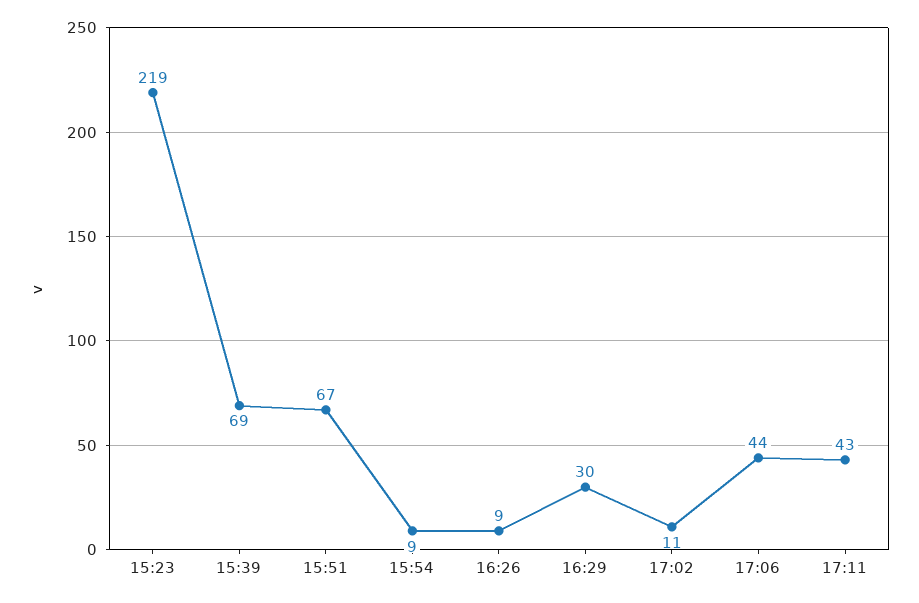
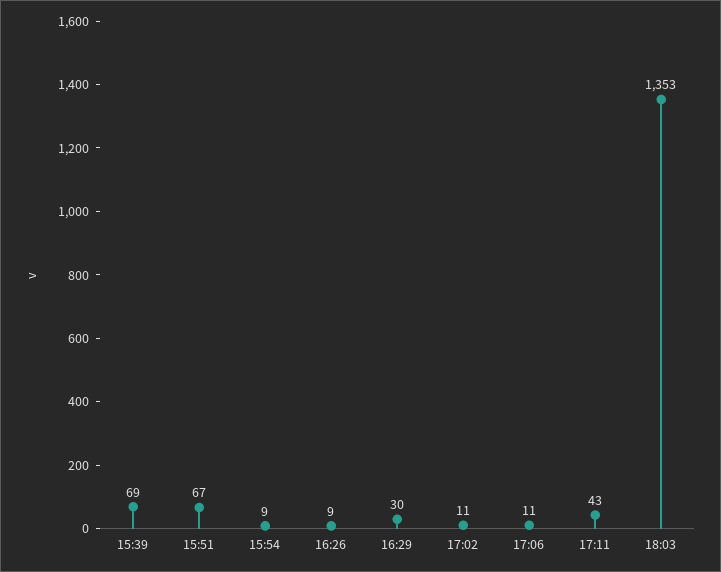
15:23: 219 -> none
17:06: 44 -> 11
18:03: none -> 1353

